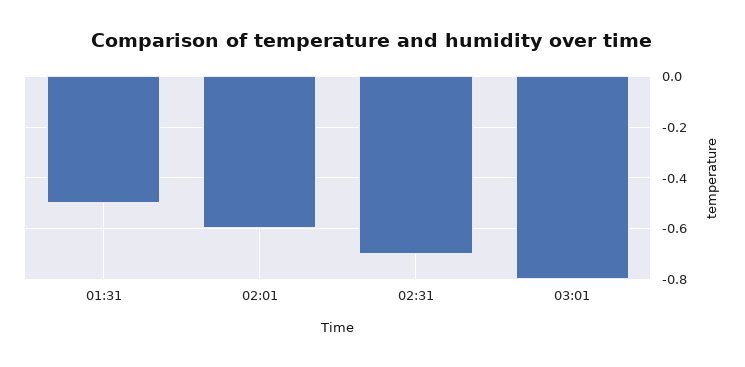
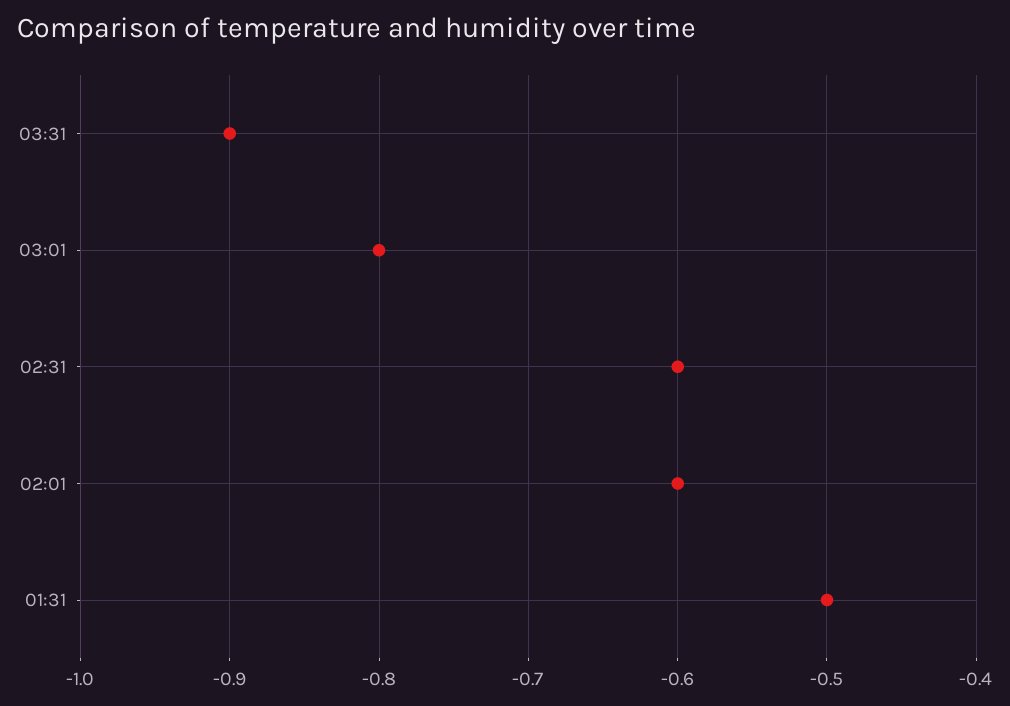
02:31: -0.7 -> -0.6
03:31: none -> -0.9

